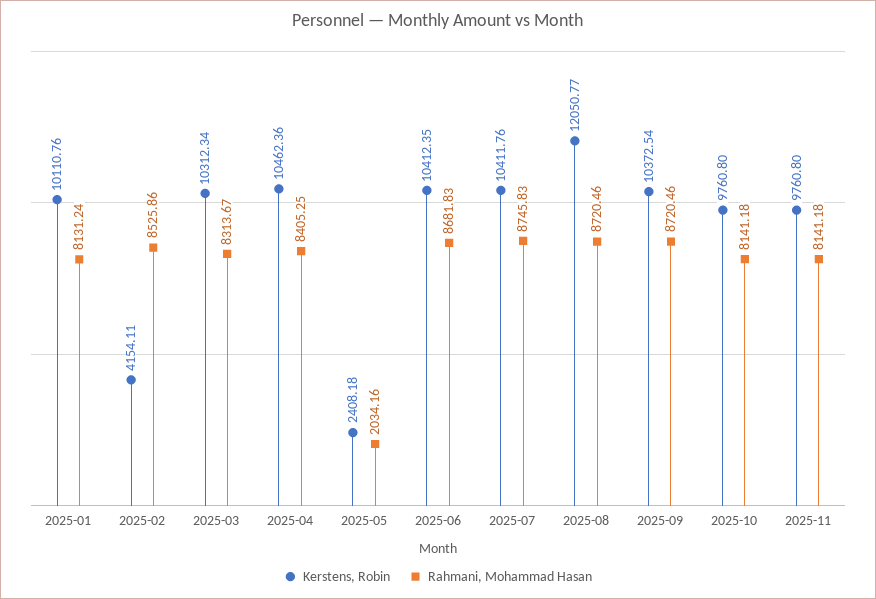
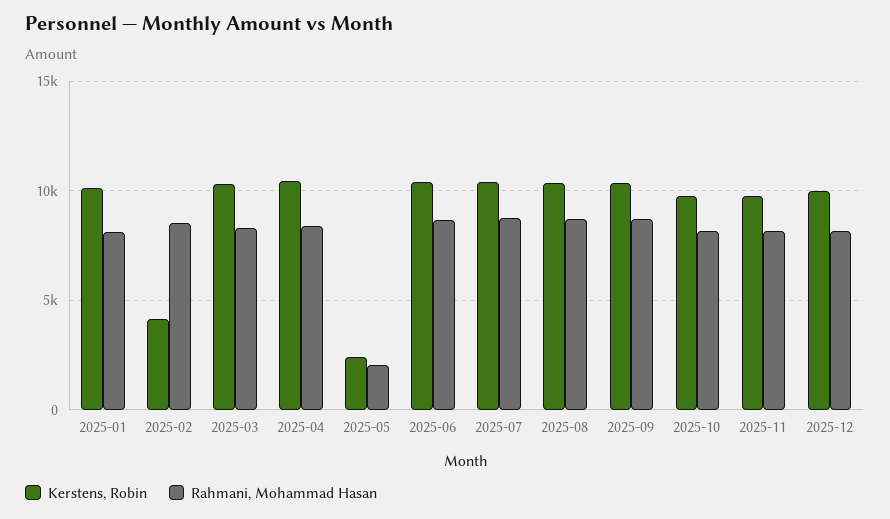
Kerstens, Robin, 2025-08: 12050.77 -> 10500
Kerstens, Robin, 2025-12: none -> 10000
Rahmani, Mohammad Hasan, 2025-12: none -> 8000

